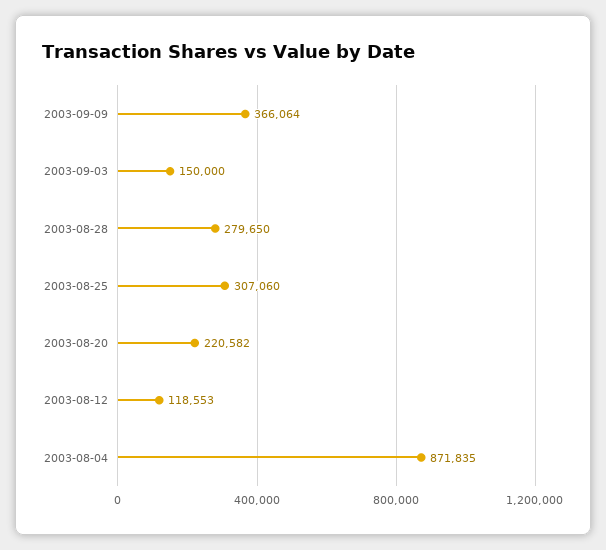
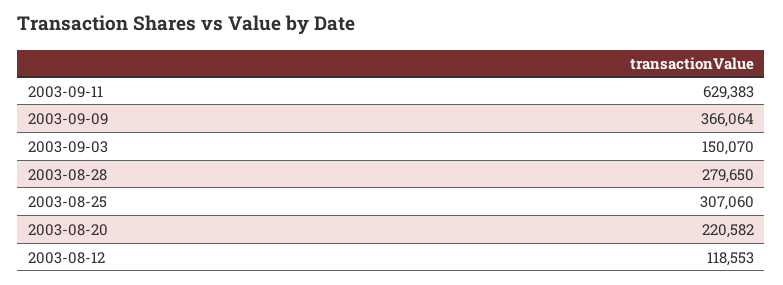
2003-09-03: 150000 -> 150070
2003-08-04: 871835 -> none
2003-09-11: none -> 629383

